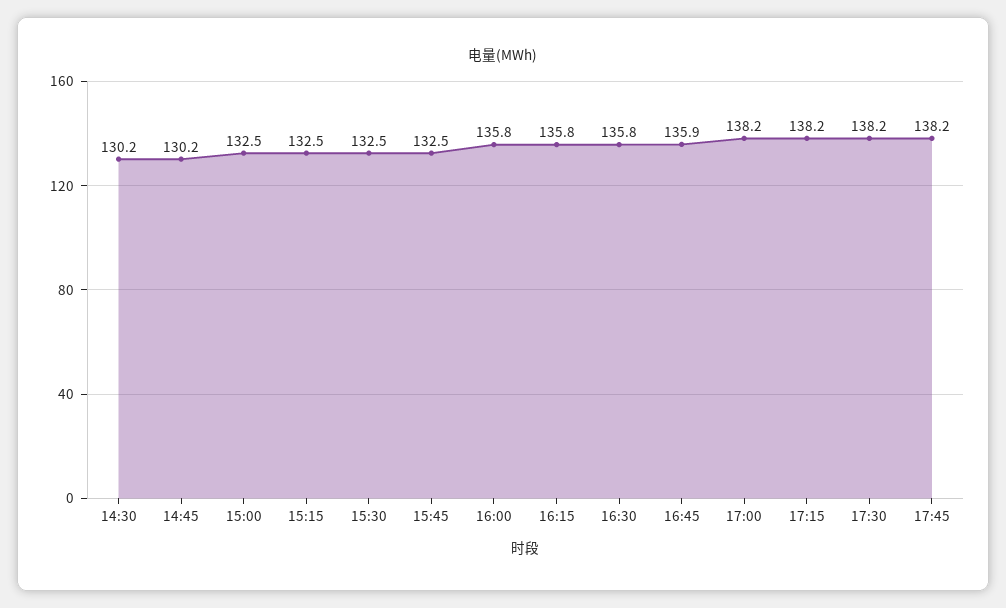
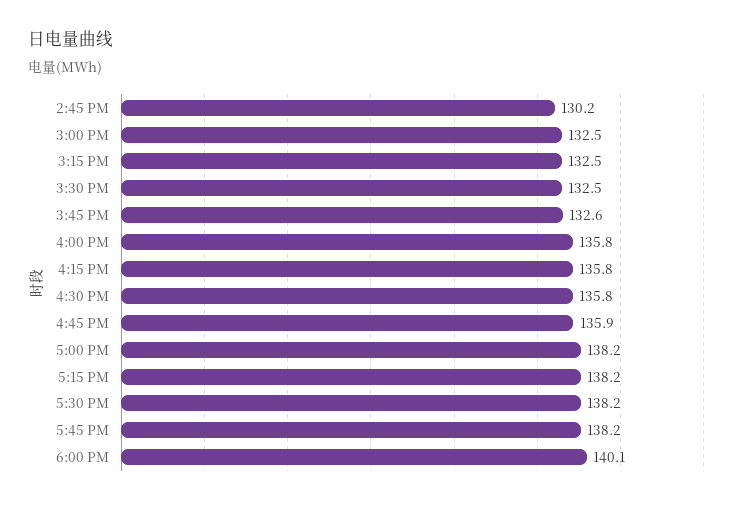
14:30: 130.2 -> none
15:45: 132.5 -> 132.6
6:00 PM: none -> 140.1

